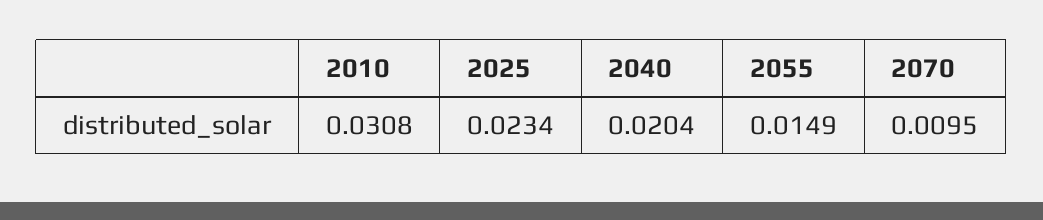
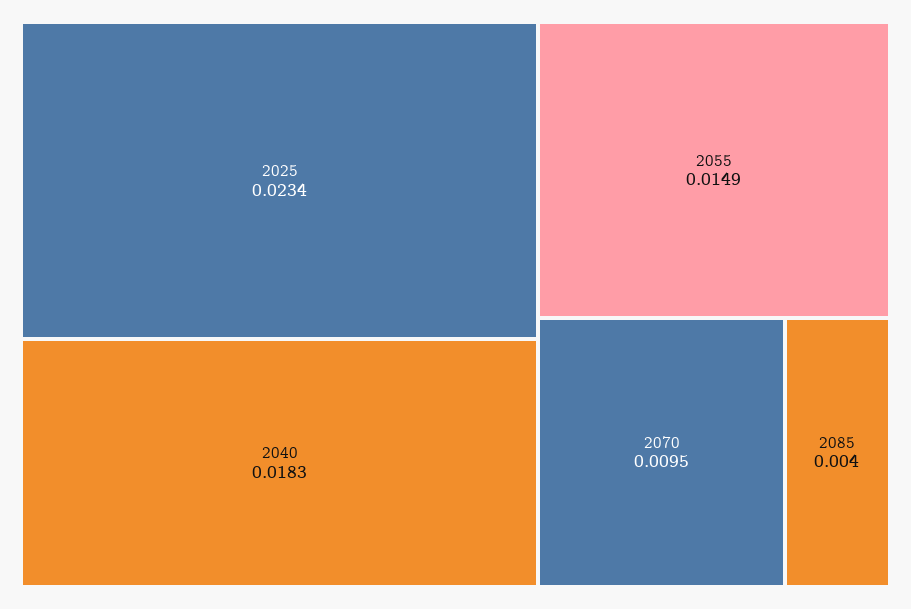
2010: 0.0308 -> none
2040: 0.0204 -> 0.0183
2085: none -> 0.004

